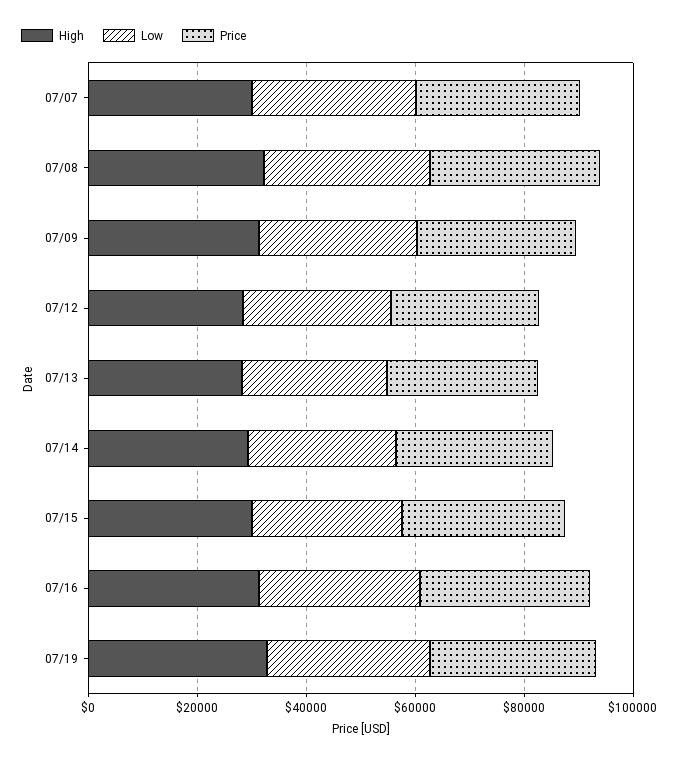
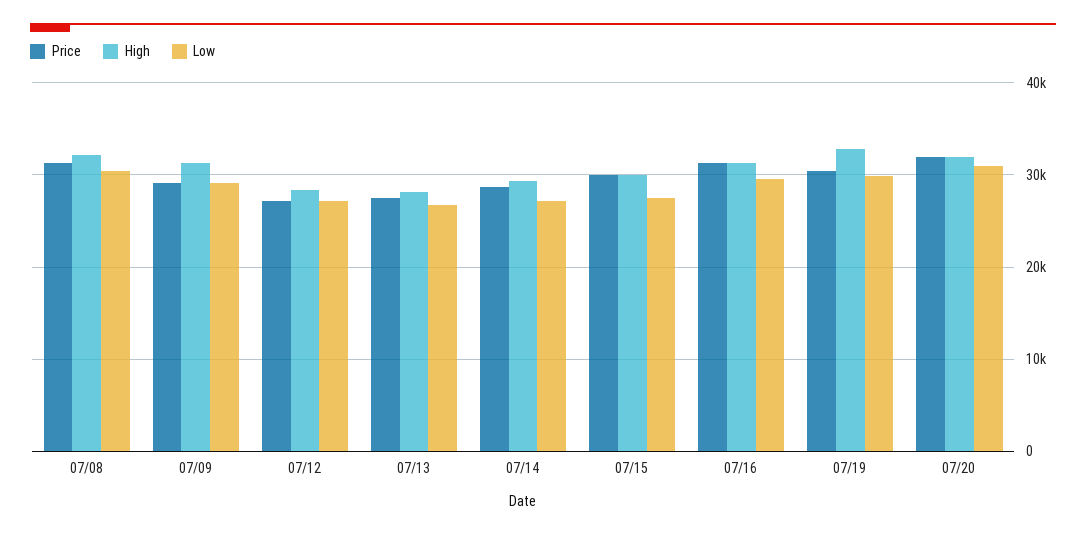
High, 07/07: 30000 -> none
Low, 07/07: 30000 -> none
Price, 07/07: 30000 -> none
Price, 07/20: none -> 32000
High, 07/20: none -> 32000
Low, 07/20: none -> 31000

